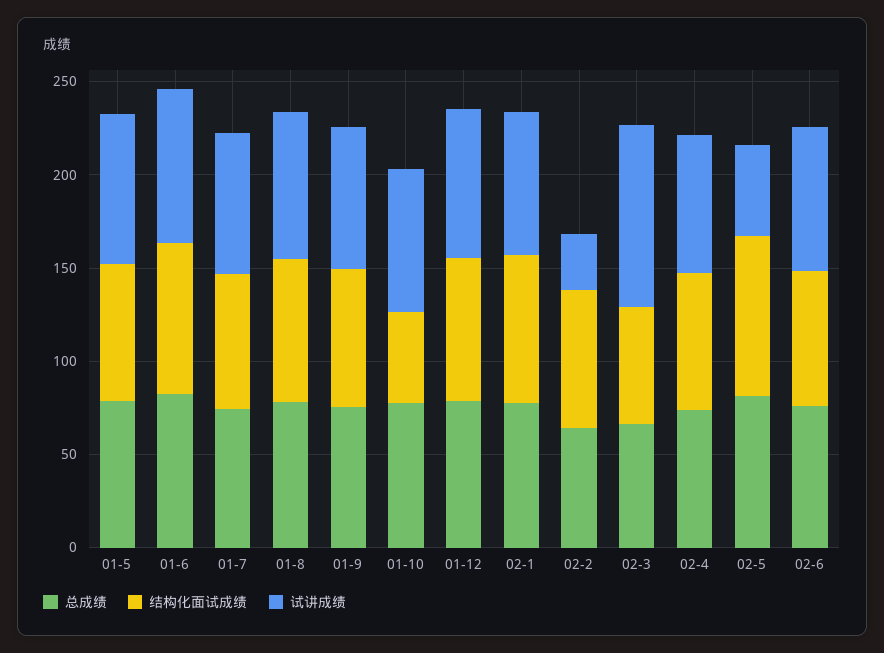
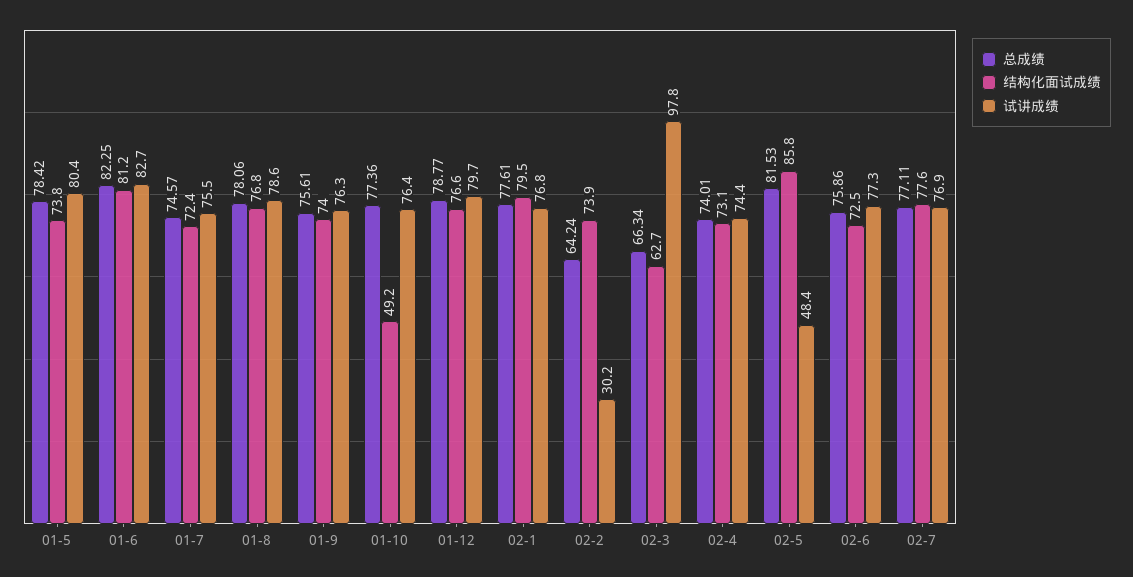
总成绩, 02-7: none -> 77.11
结构化面试成绩, 02-7: none -> 77.6
试讲成绩, 02-7: none -> 76.9

